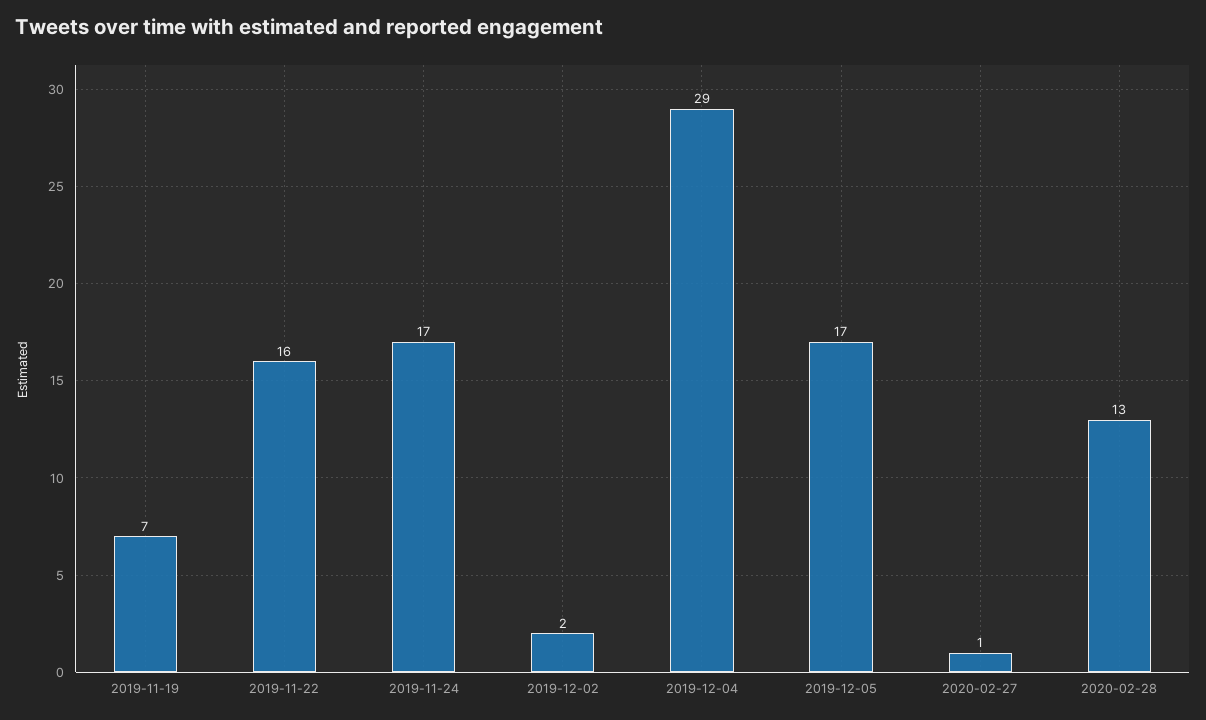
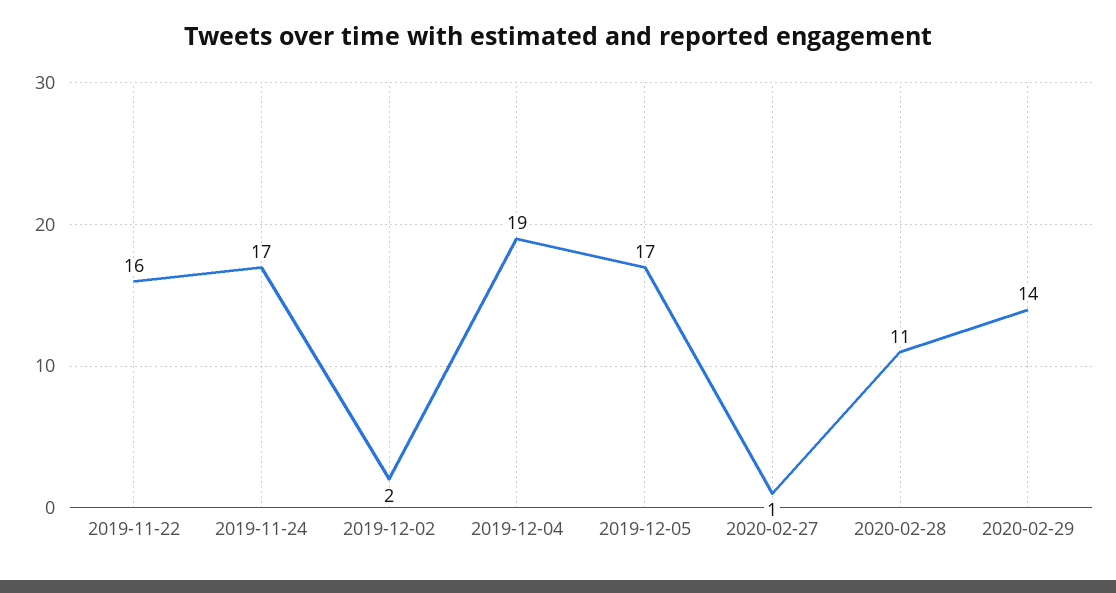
2019-11-19: 7 -> none
2019-12-04: 29 -> 19
2020-02-28: 13 -> 11
2020-02-29: none -> 14

